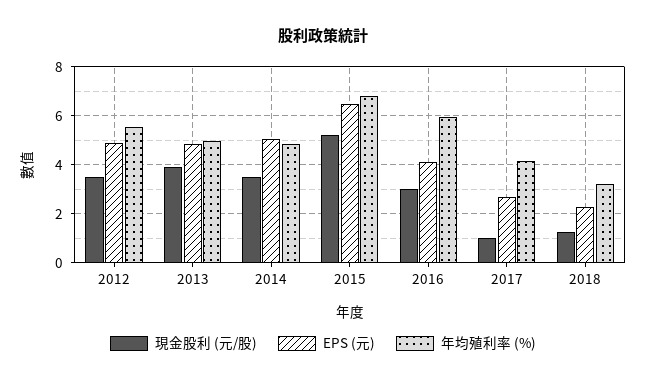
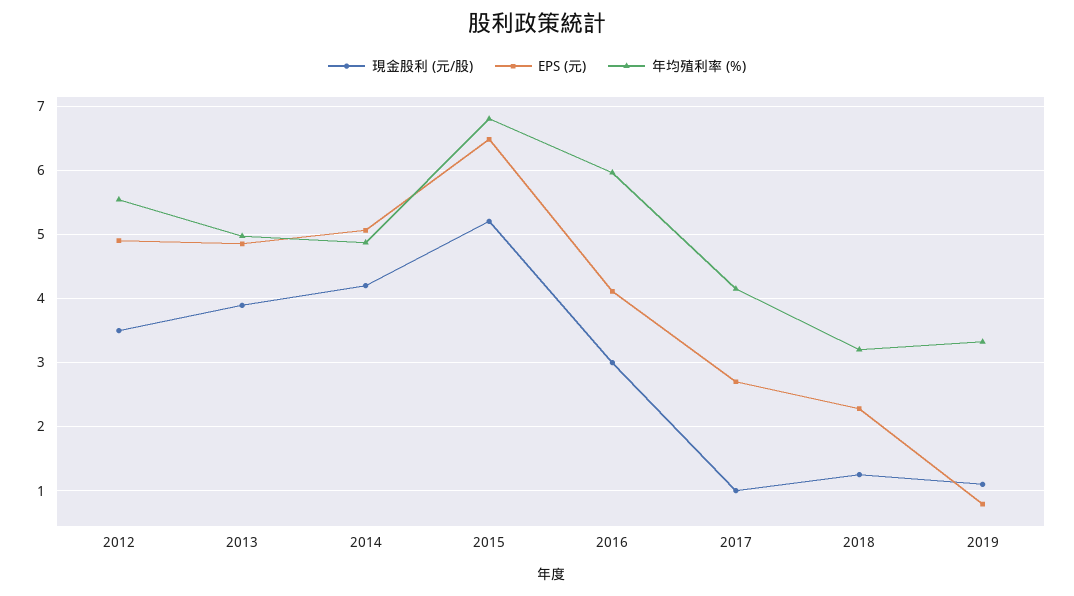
現金股利 (元/股), 2014: 3.5 -> 4.2
現金股利 (元/股), 2019: none -> 1.1
EPS (元), 2019: none -> 0.8
年均殖利率 (%), 2019: none -> 3.3

